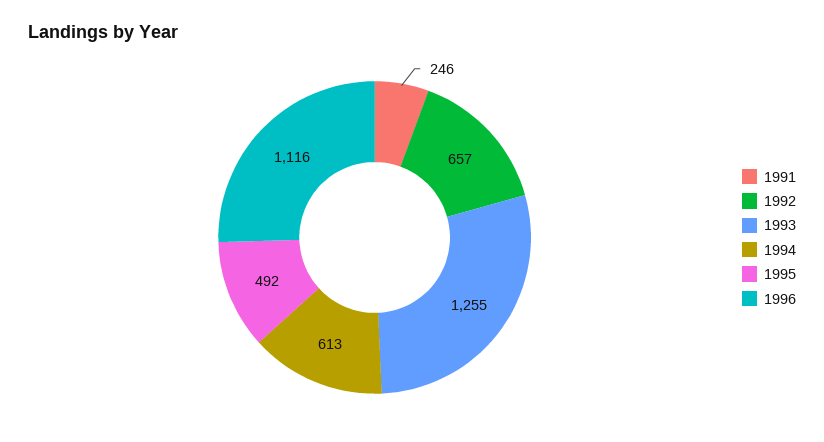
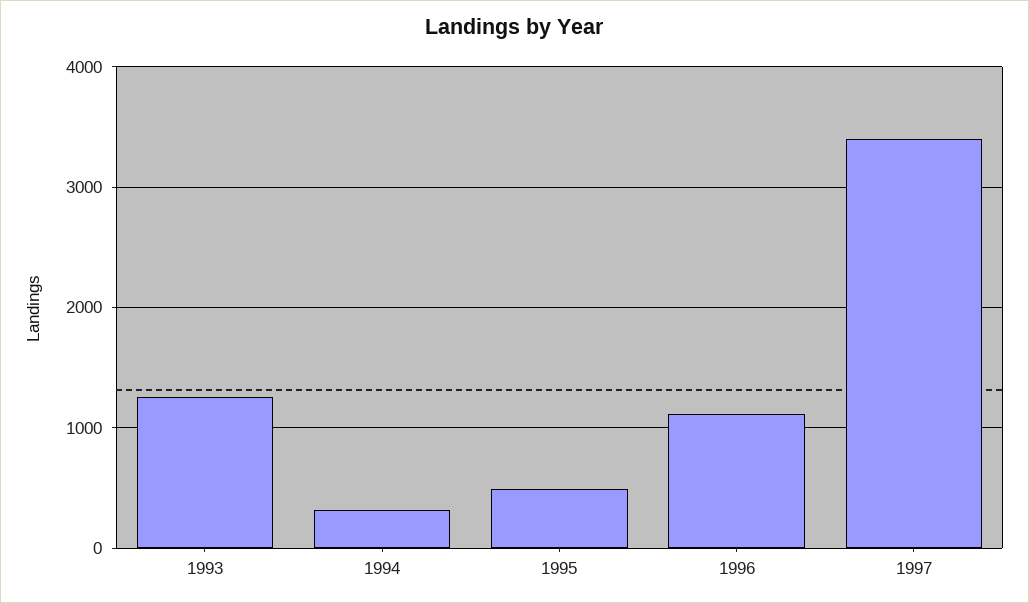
1991: 246 -> none
1992: 657 -> none
1994: 613 -> 300
1997: none -> 3400

